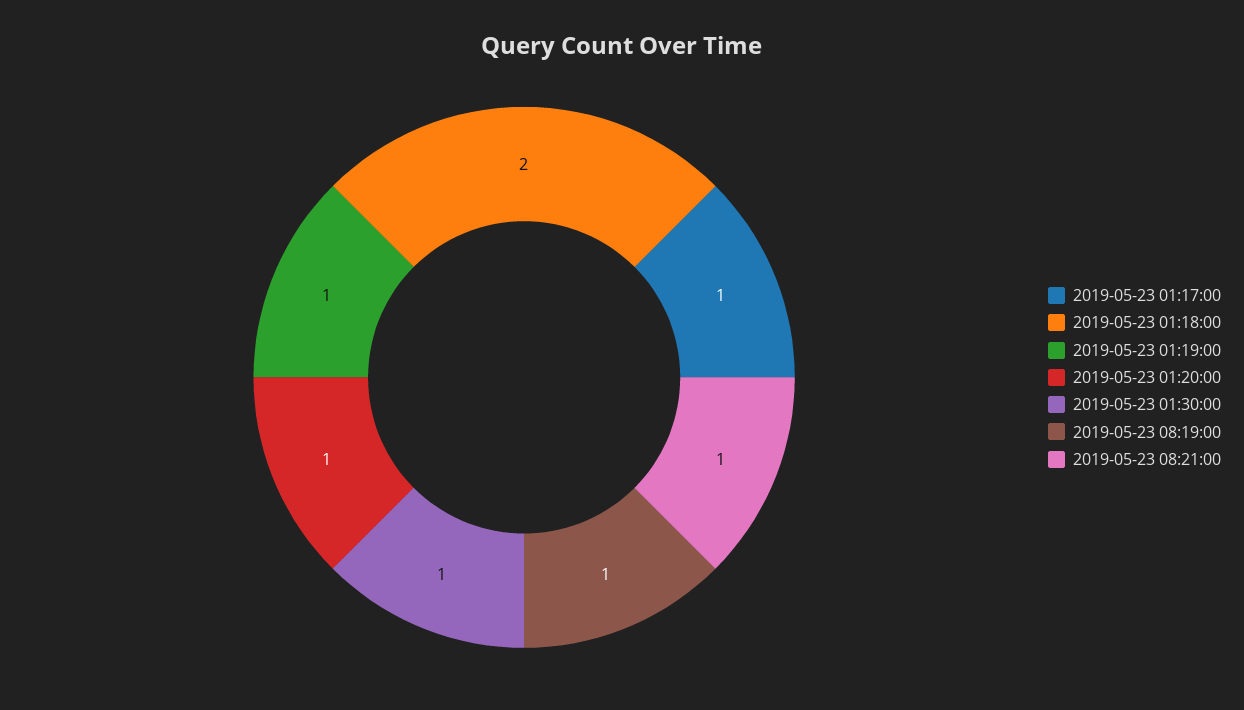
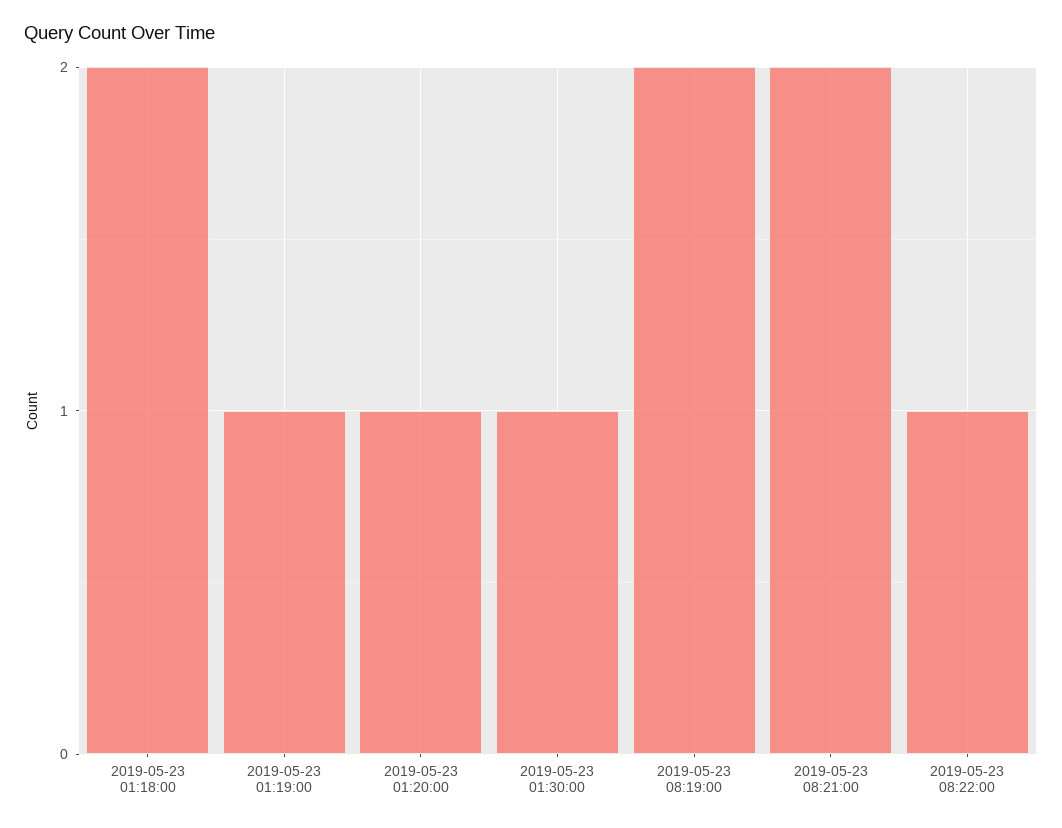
2019-05-23 01:17:00: 1 -> none
2019-05-23 08:19:00: 1 -> 2
2019-05-23 08:21:00: 1 -> 2
2019-05-23 08:22:00: none -> 1

